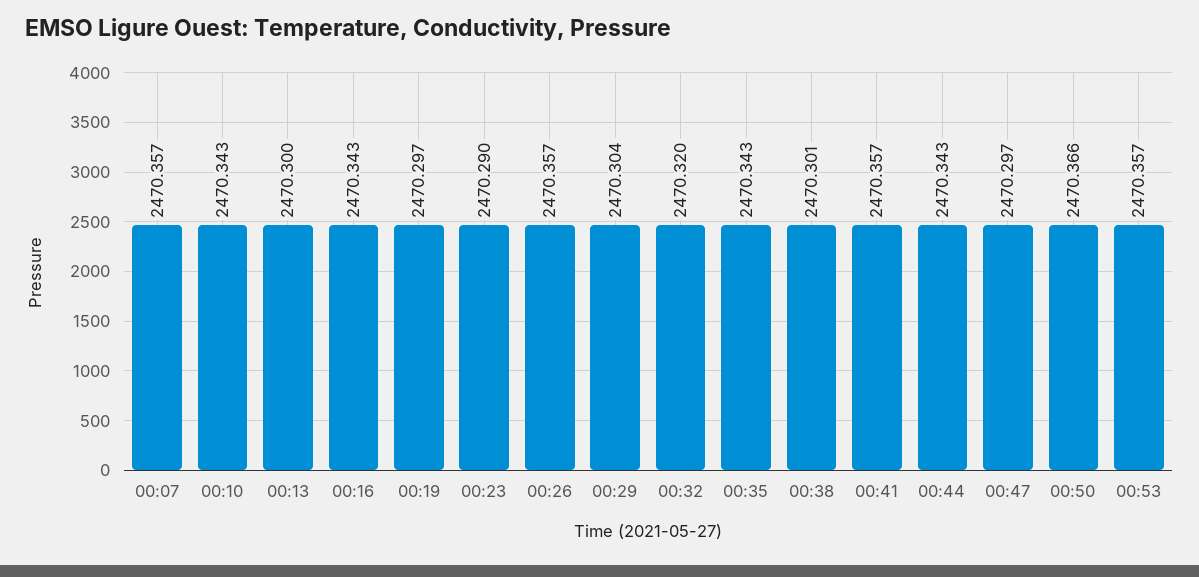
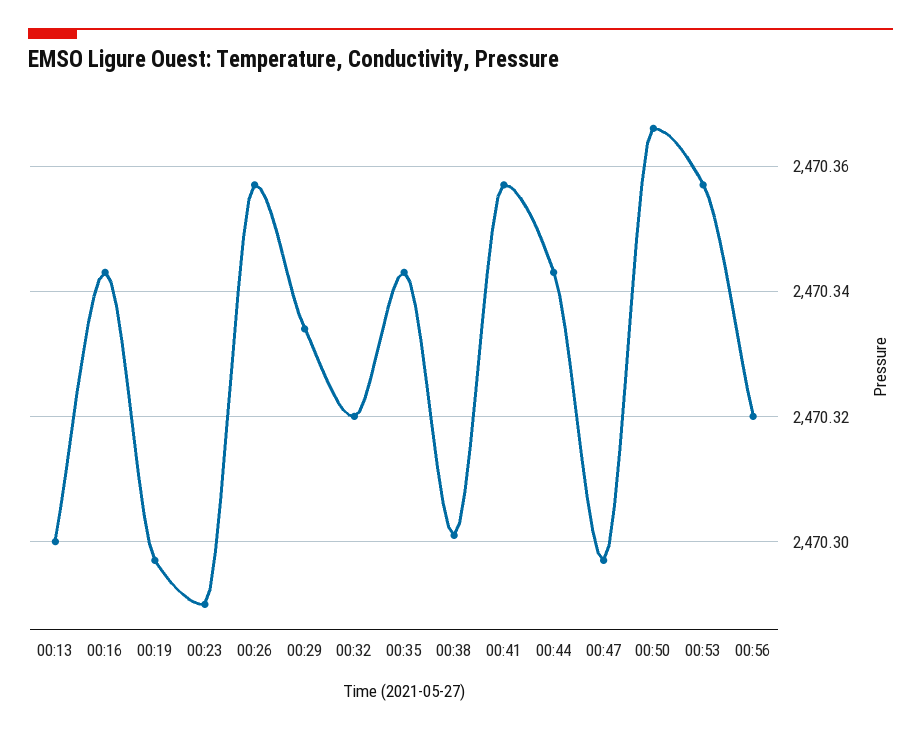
00:07: 2470.357 -> none
00:10: 2470.343 -> none
00:29: 2470.304 -> 2470.335
00:56: none -> 2470.32

